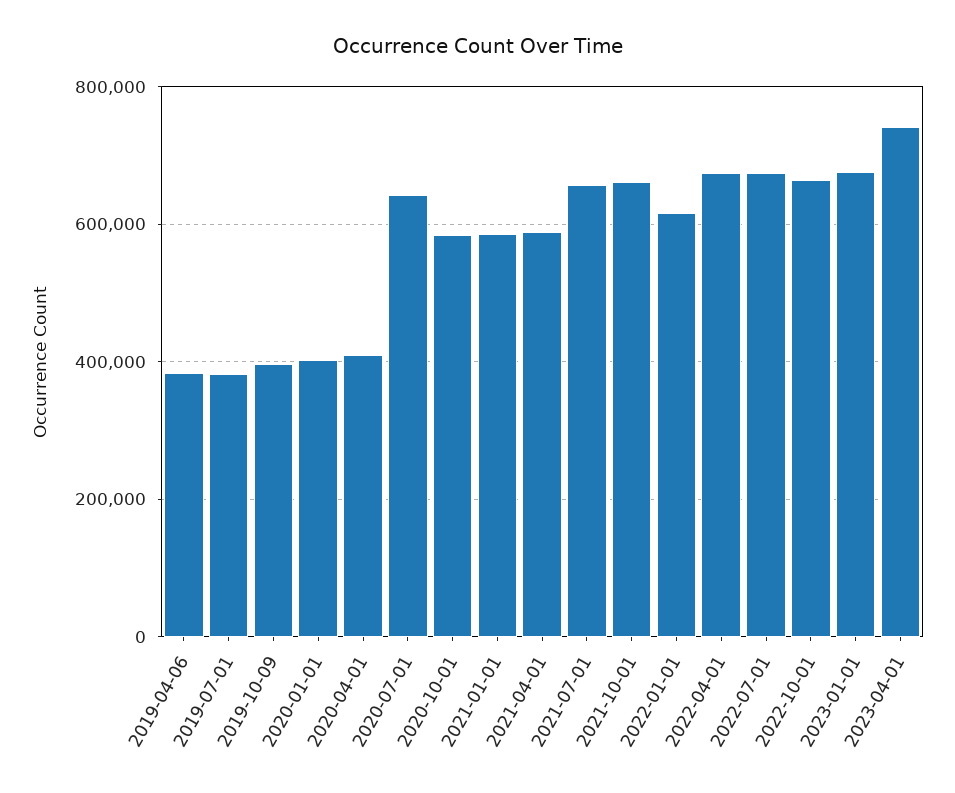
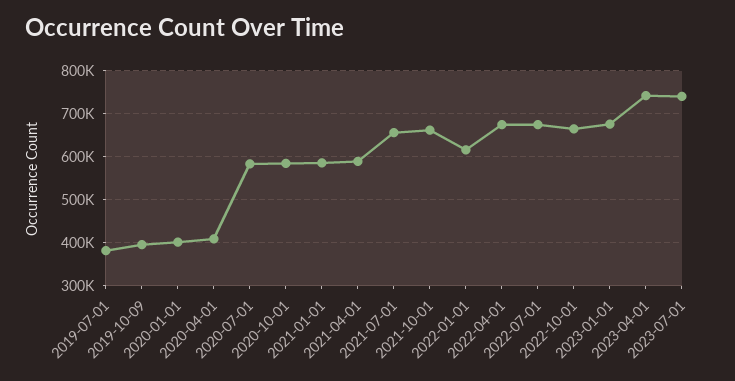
2019-04-06: 380000 -> none
2020-07-01: 640000 -> 580000
2023-07-01: none -> 740000

